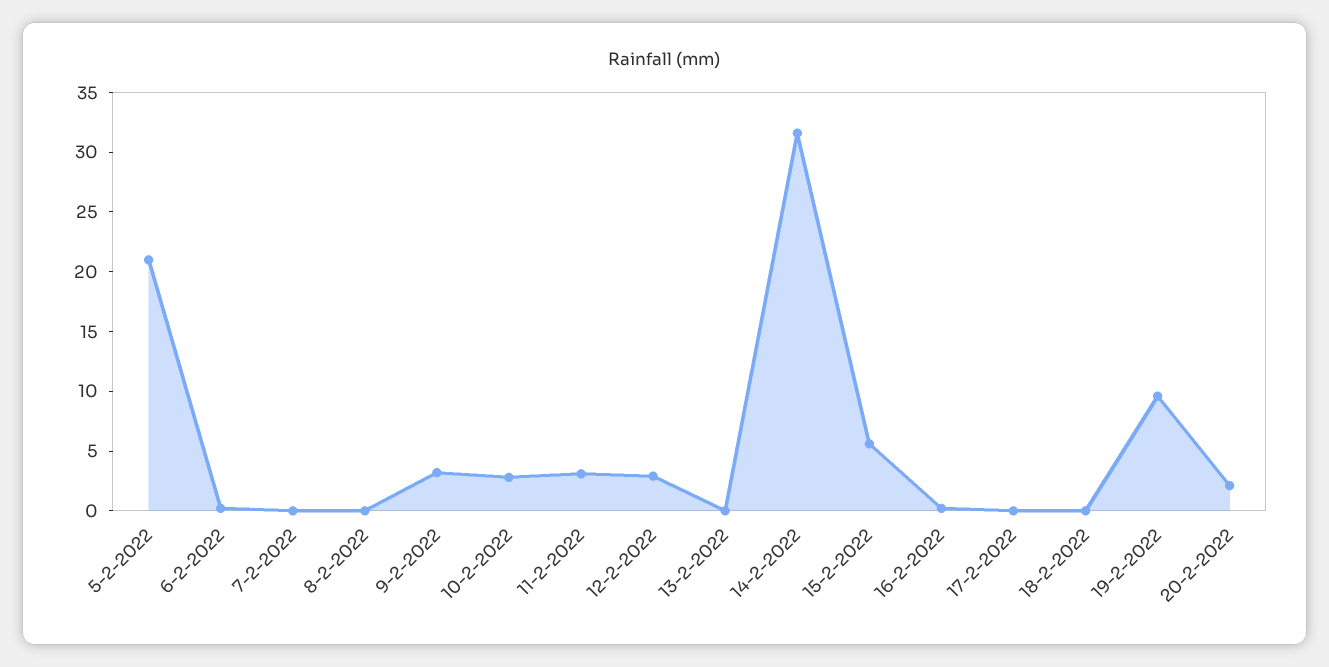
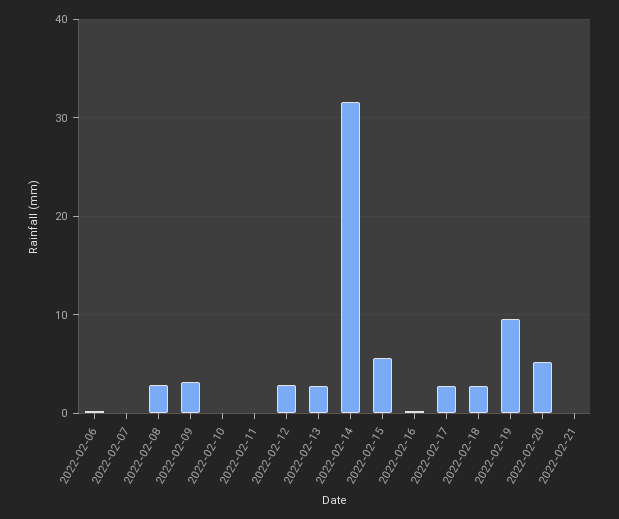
5-2-2022: 21 -> none
8-2-2022: 0 -> 3
10-2-2022: 3 -> 0
11-2-2022: 3 -> 0
13-2-2022: 0 -> 3
17-2-2022: 0 -> 3
18-2-2022: 0 -> 3
20-2-2022: 2 -> 5
2022-02-21: none -> 0

